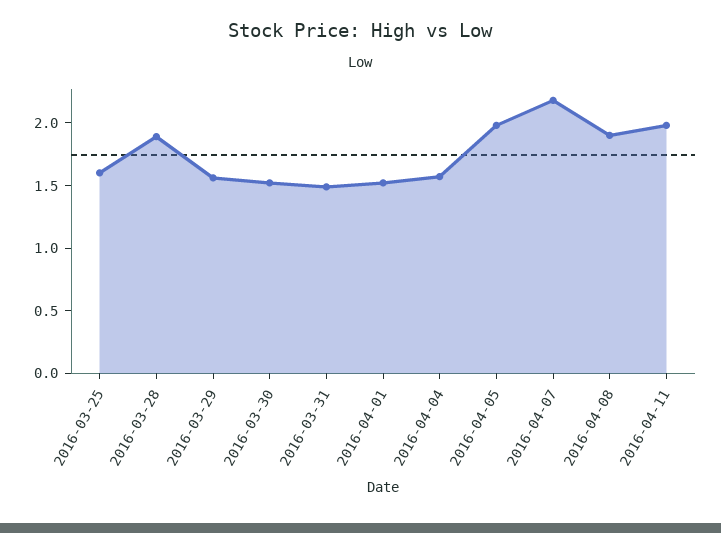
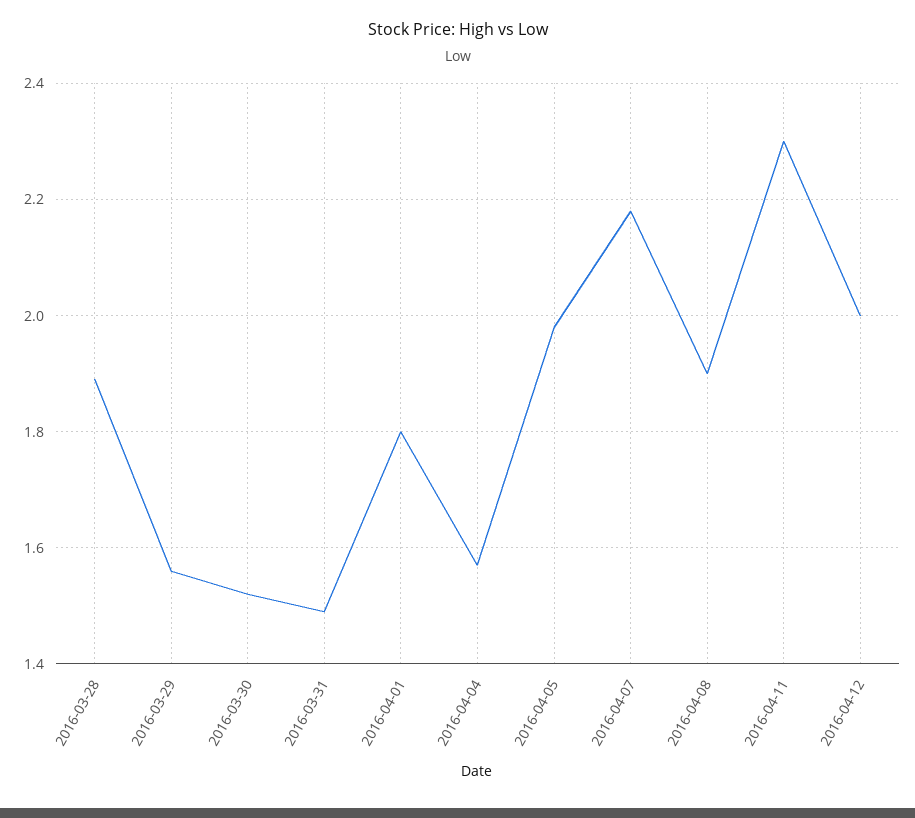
2016-03-25: 1.6 -> none
2016-04-01: 1.5 -> 1.8
2016-04-11: 2 -> 2.3
2016-04-12: none -> 2

